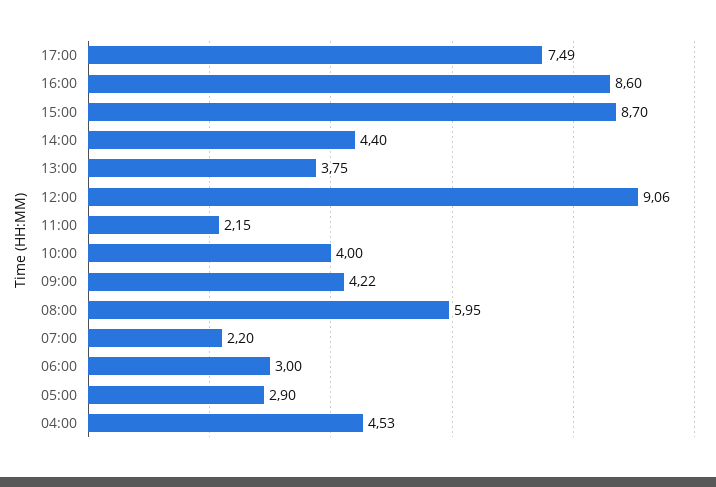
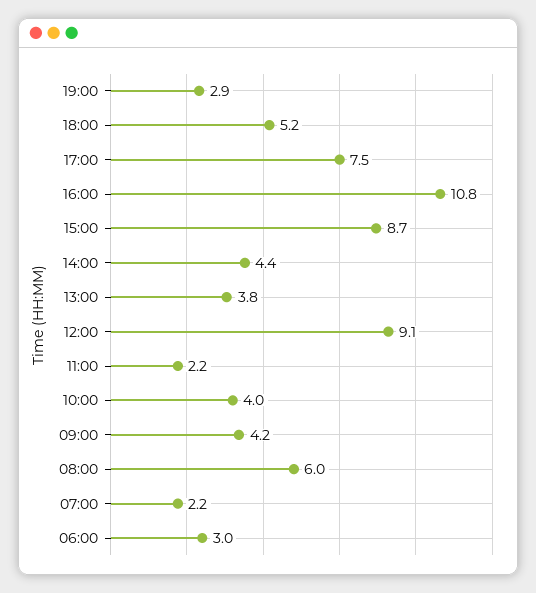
16:00: 8.6 -> 10.8
05:00: 2.9 -> none
04:00: 4.53 -> none
19:00: none -> 2.9
18:00: none -> 5.2

